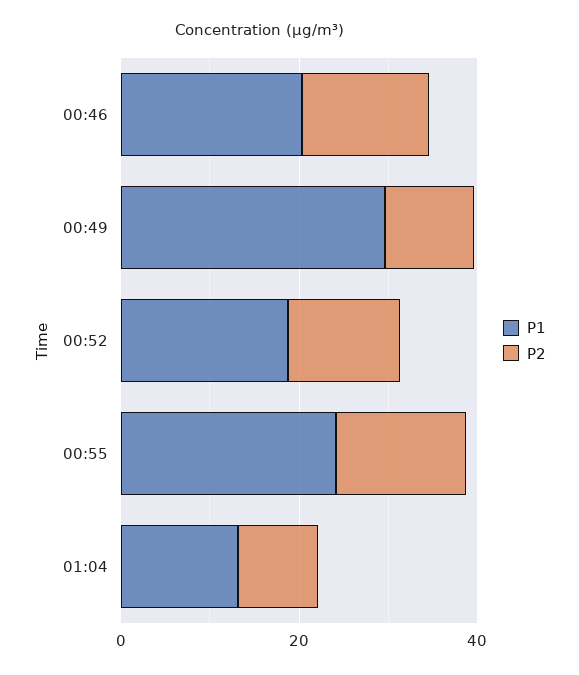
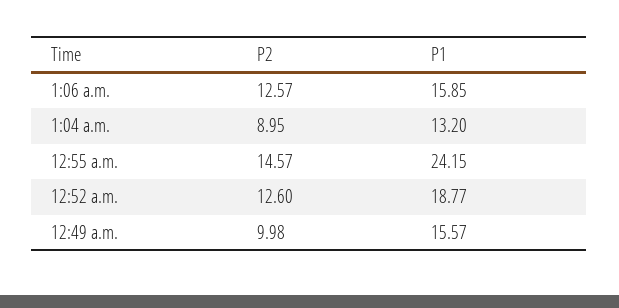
P1, 00:46: 20 -> none
P2, 00:46: 15 -> none
P1, 00:49: 30 -> 15.57
P2, 1:06 a.m.: none -> 12.57
P1, 1:06 a.m.: none -> 15.85

